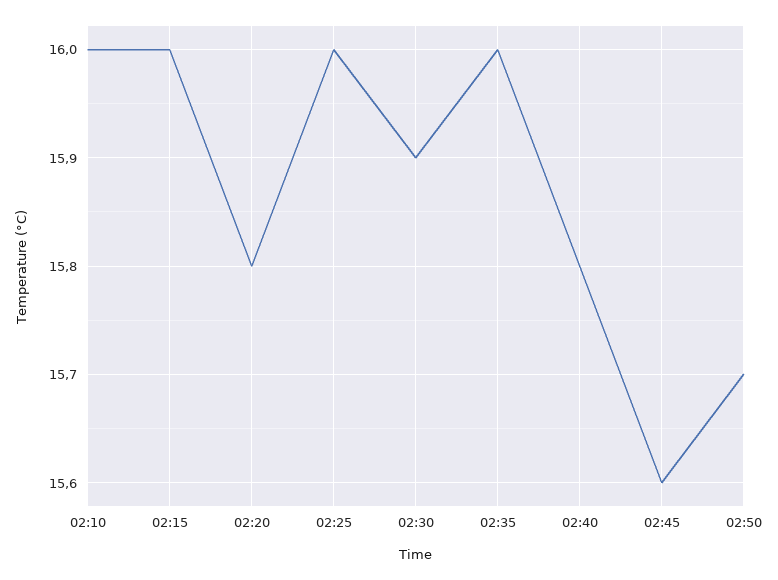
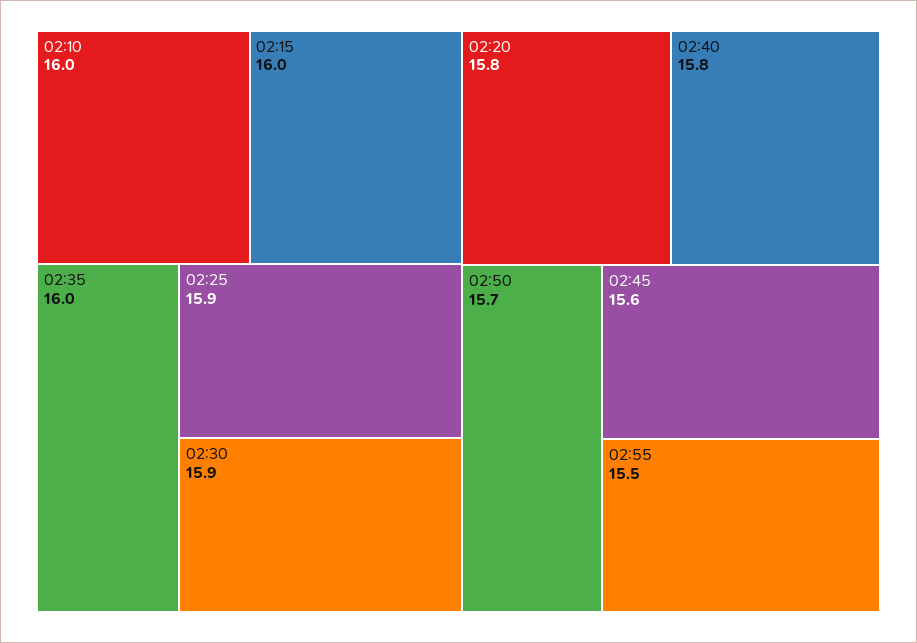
02:25: 16 -> 15.9
02:55: none -> 15.5

